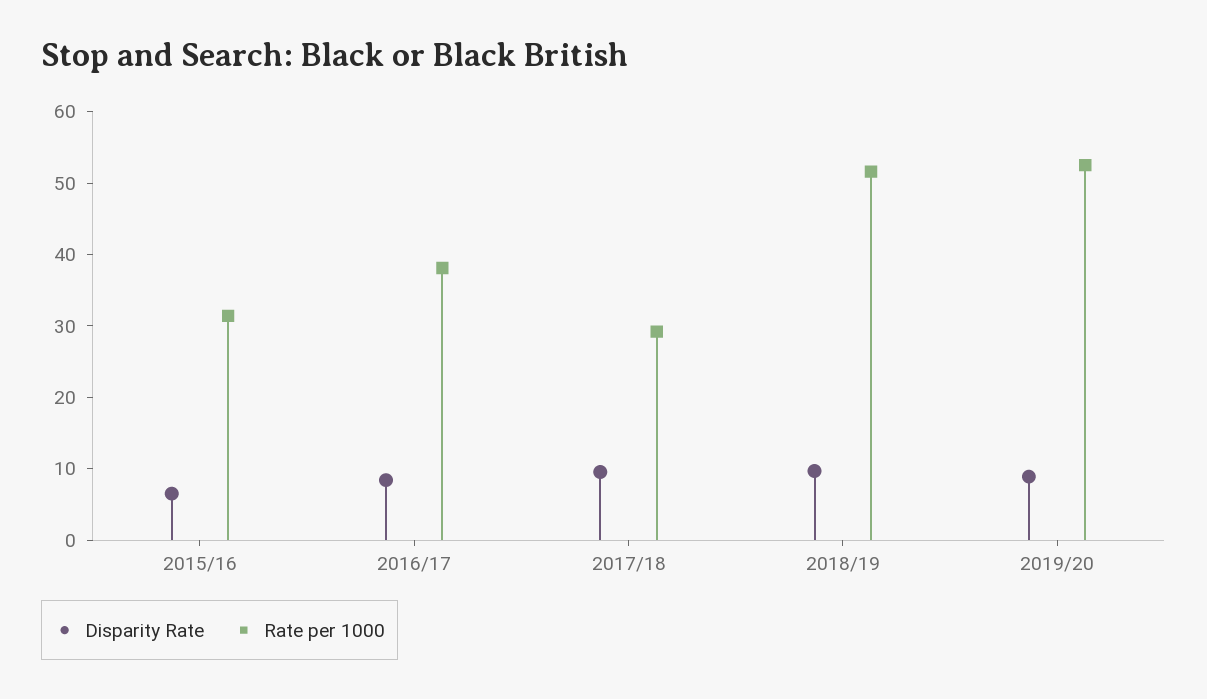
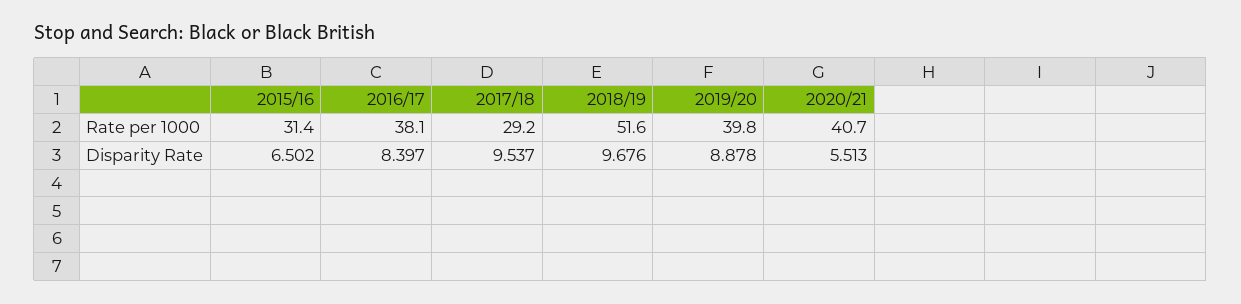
Rate per 1000, 2019/20: 52 -> 39.8
Rate per 1000, 2020/21: none -> 40.7
Disparity Rate, 2020/21: none -> 5.513

